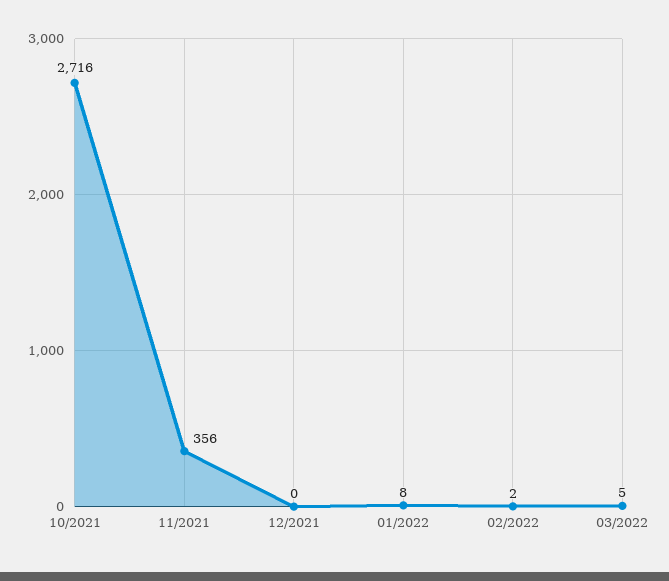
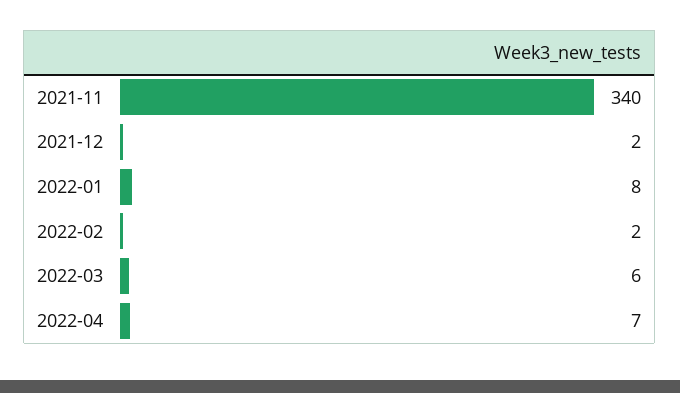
10/2021: 2716 -> none
11/2021: 356 -> 340
12/2021: 0 -> 2
03/2022: 5 -> 6
2022-04: none -> 7

